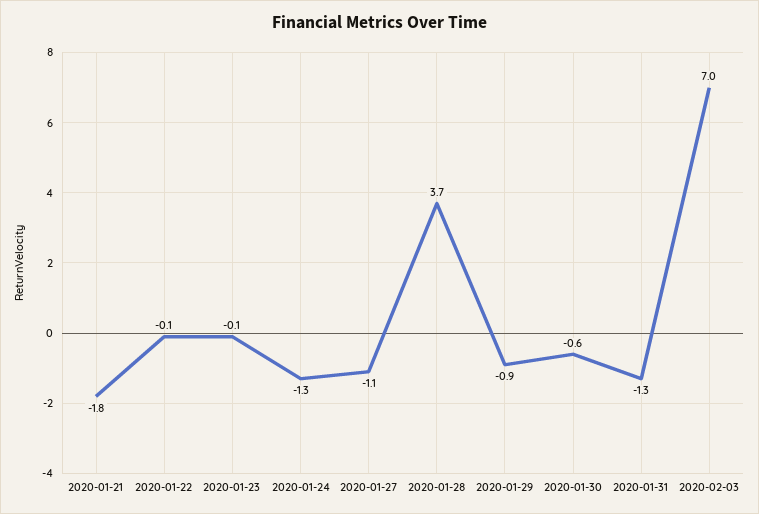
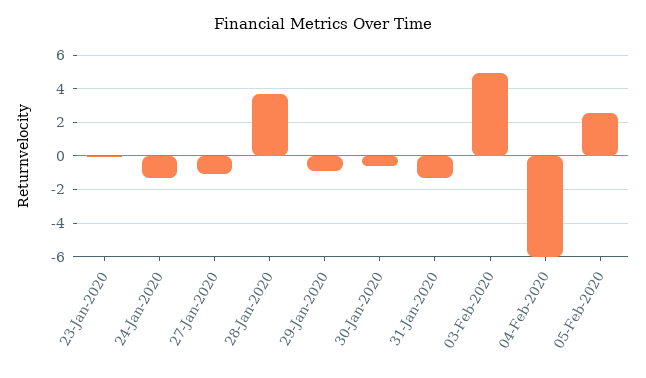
2020-01-21: -1.8 -> none
2020-01-22: -0.1 -> none
2020-02-03: 7 -> 5
04-Feb-2020: none -> -6
05-Feb-2020: none -> 2.5

